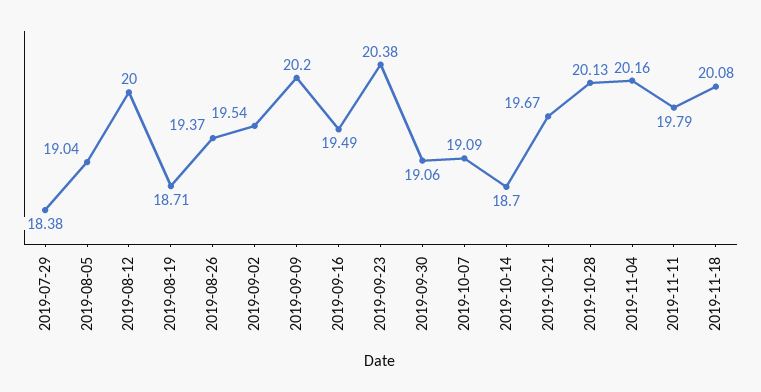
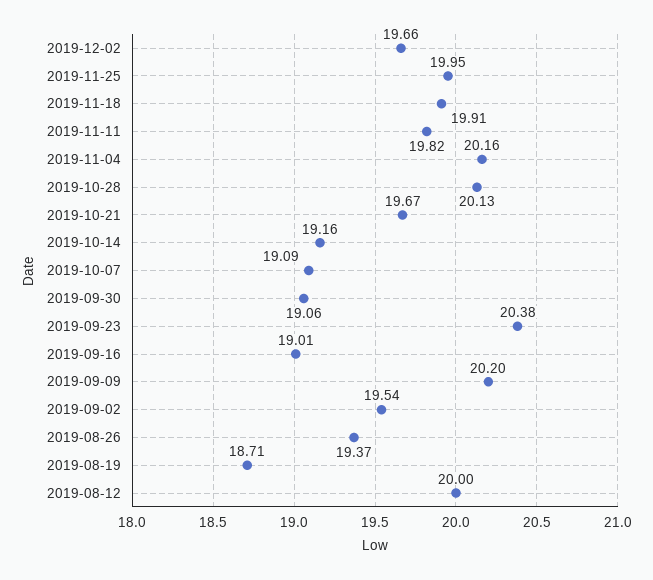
2019-07-29: 18.38 -> none
2019-08-05: 19.04 -> none
2019-09-16: 19.49 -> 19.01
2019-10-14: 18.7 -> 19.16
2019-11-11: 19.79 -> 19.82
2019-11-18: 20.08 -> 19.91
2019-12-02: none -> 19.66
2019-11-25: none -> 19.95

